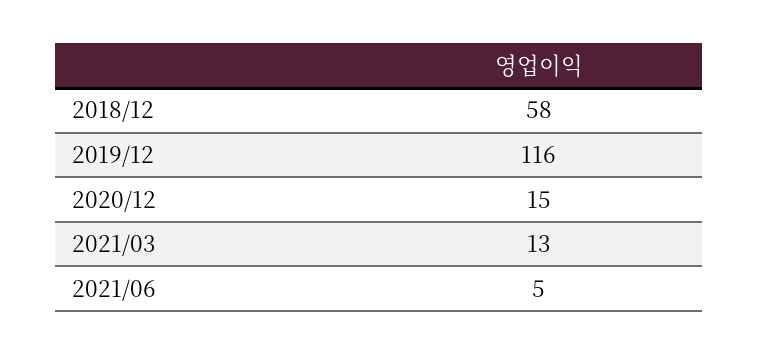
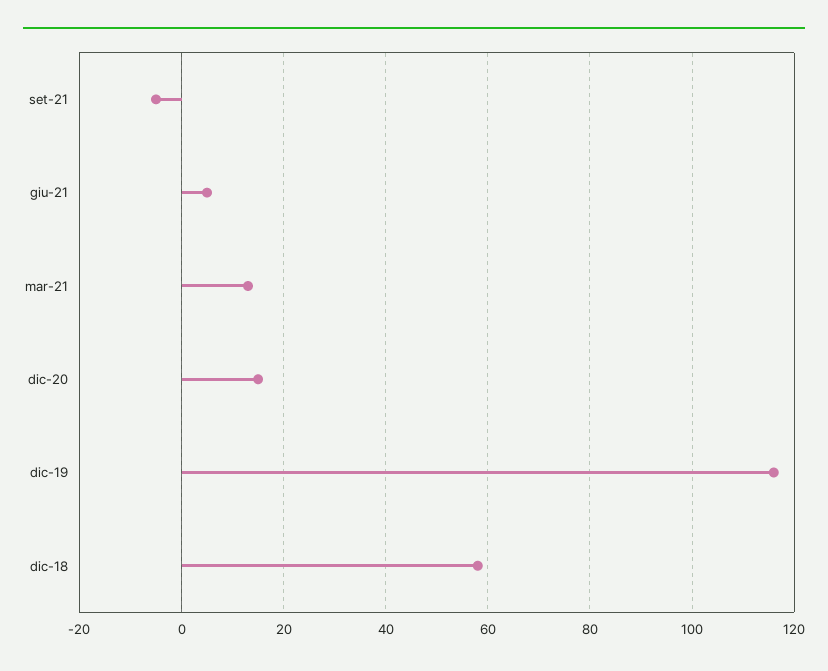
set-21: none -> -5

